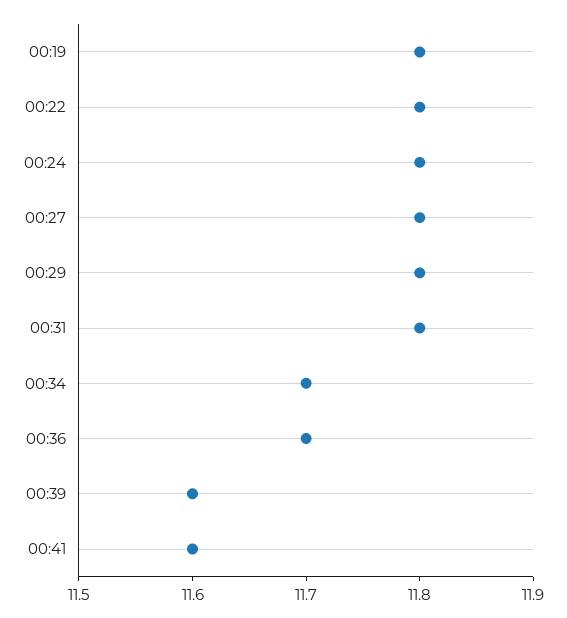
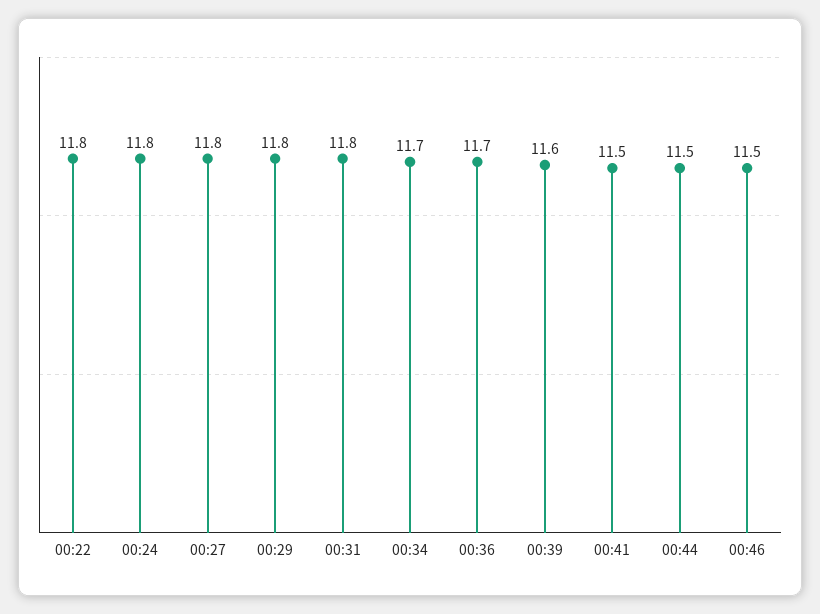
00:19: 11.8 -> none
00:41: 11.6 -> 11.5
00:44: none -> 11.5
00:46: none -> 11.5

